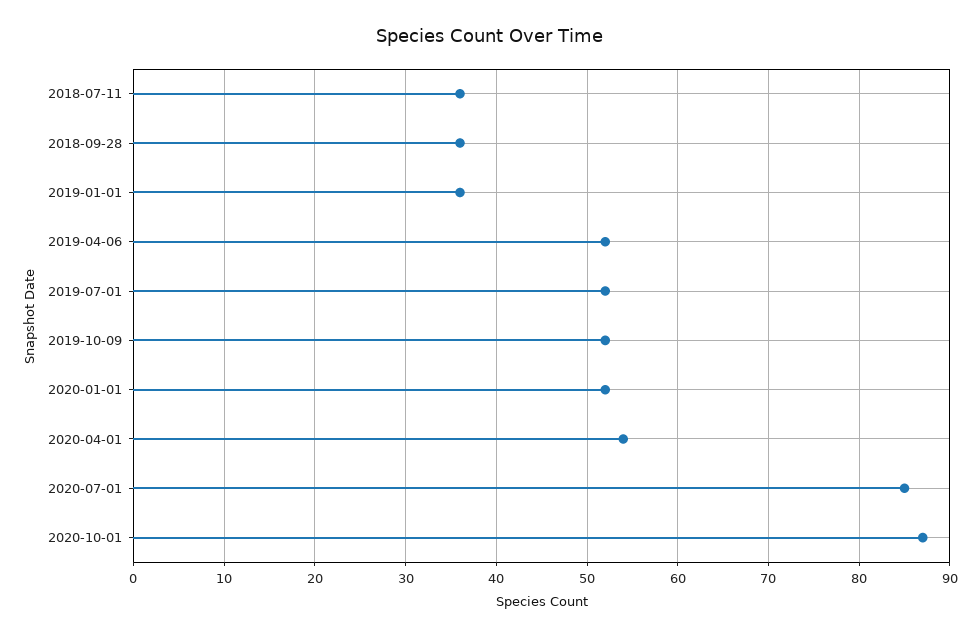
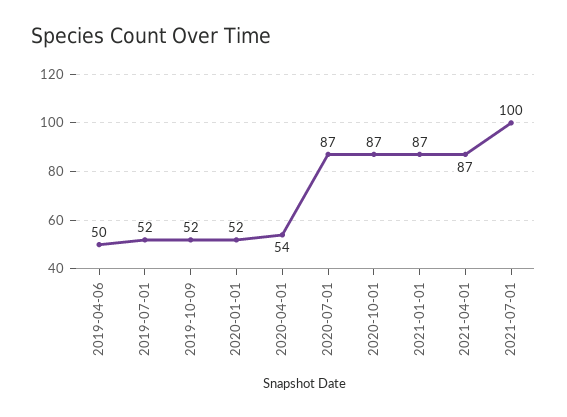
2018-07-11: 36 -> none
2018-09-28: 36 -> none
2019-01-01: 36 -> none
2019-04-06: 52 -> 50
2020-07-01: 85 -> 87
2021-01-01: none -> 87
2021-04-01: none -> 87
2021-07-01: none -> 100

